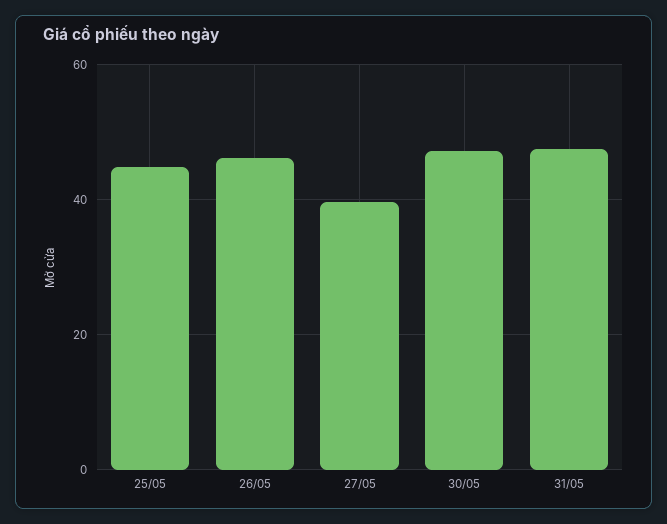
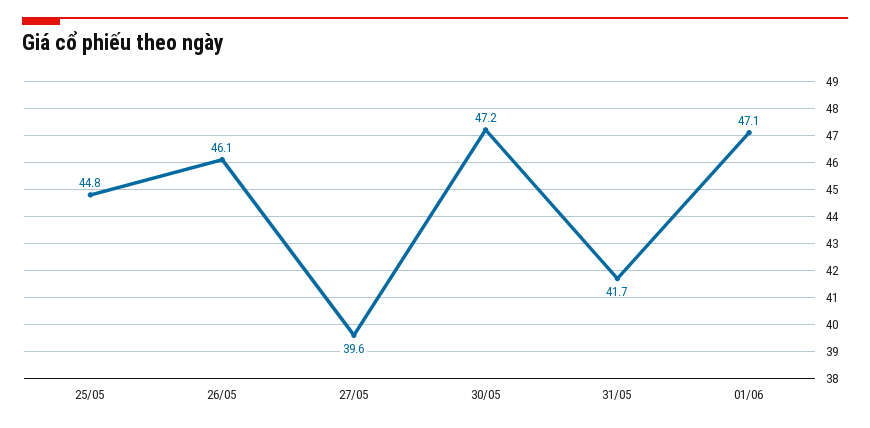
31/05: 48 -> 41.7
01/06: none -> 47.1

